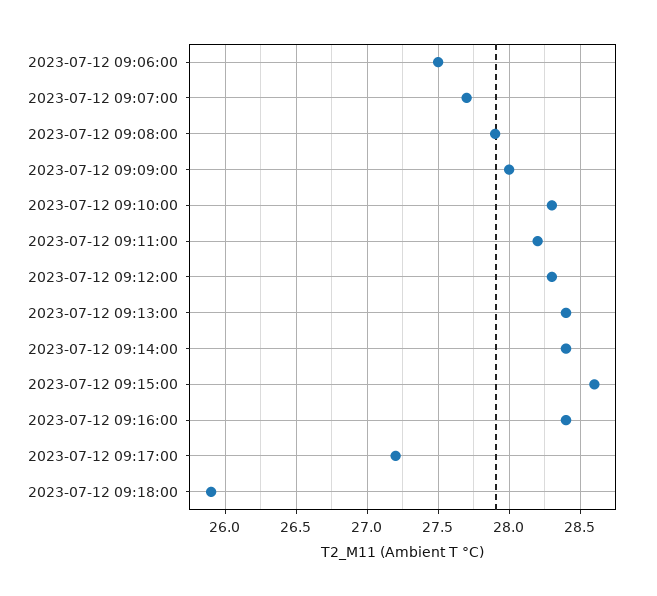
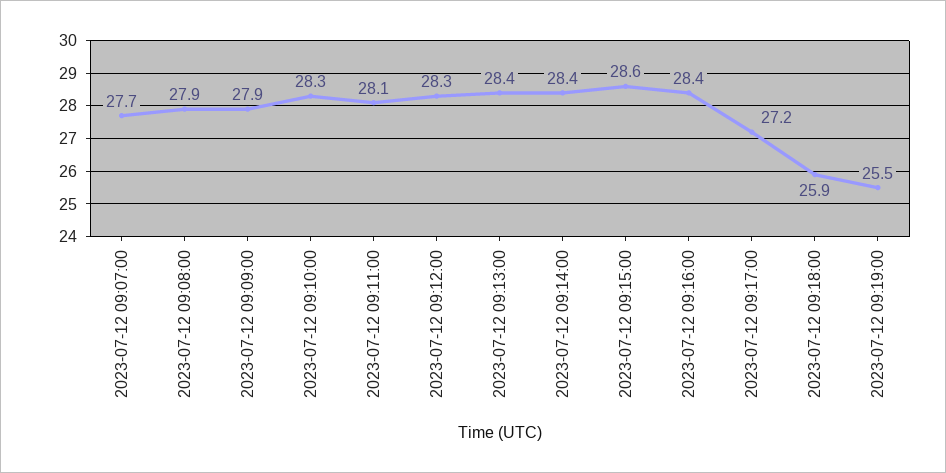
2023-07-12 09:06:00: 27.5 -> none
2023-07-12 09:09:00: 28 -> 27.9
2023-07-12 09:11:00: 28.2 -> 28.1
2023-07-12 09:19:00: none -> 25.5

